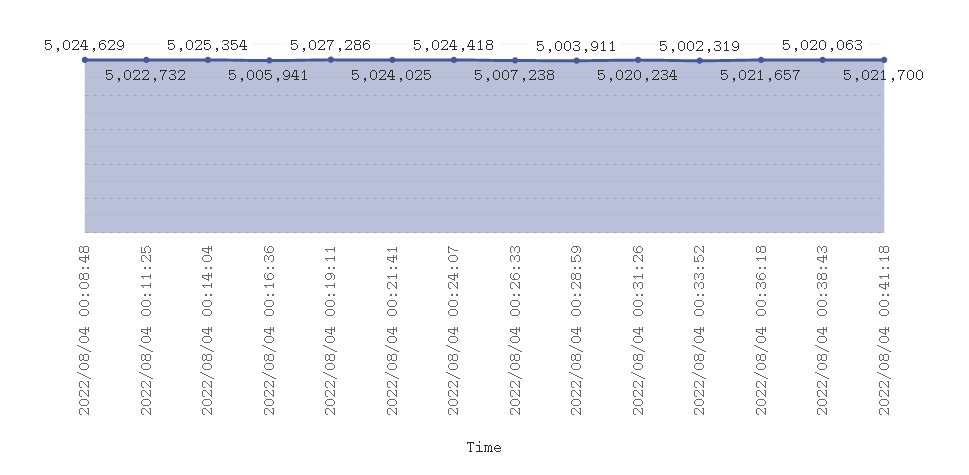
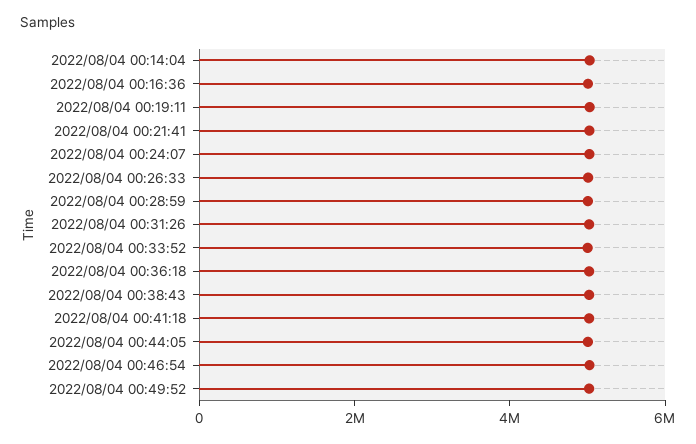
2022/08/04 00:08:48: 5024629 -> none
2022/08/04 00:11:25: 5022732 -> none
2022/08/04 00:44:05: none -> 5000000
2022/08/04 00:46:54: none -> 5000000
2022/08/04 00:49:52: none -> 5000000

